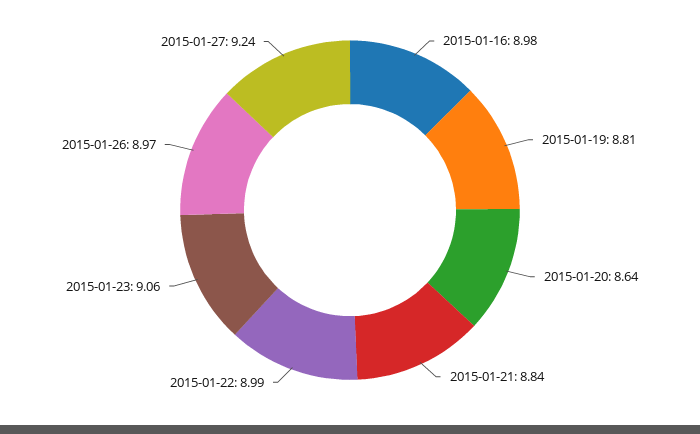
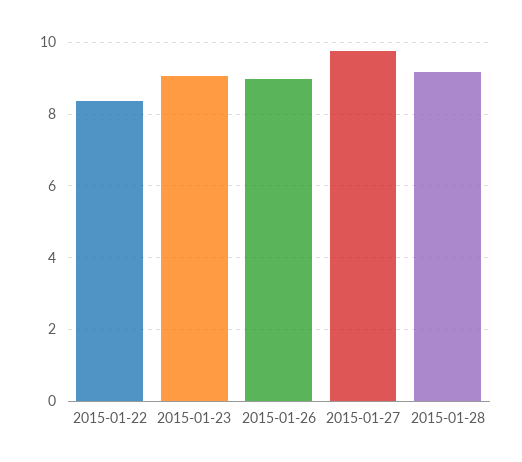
2015-01-16: 8.98 -> none
2015-01-19: 8.81 -> none
2015-01-20: 8.64 -> none
2015-01-21: 8.84 -> none
2015-01-22: 8.99 -> 8.4
2015-01-27: 9.24 -> 9.8
2015-01-28: none -> 9.2

